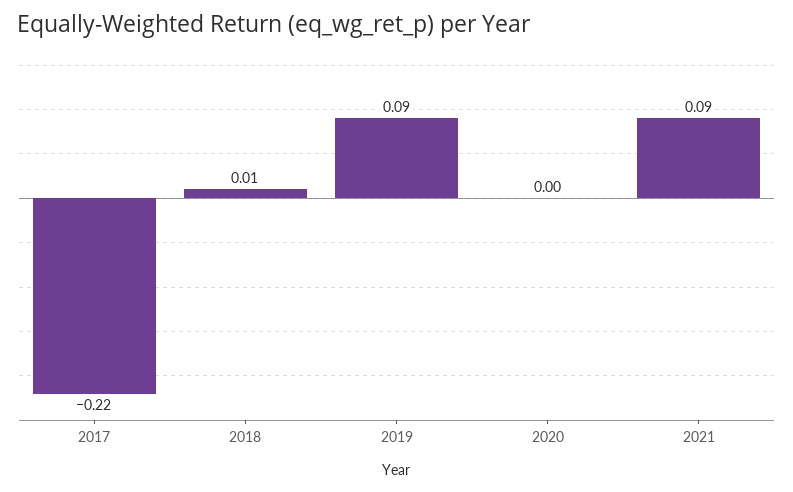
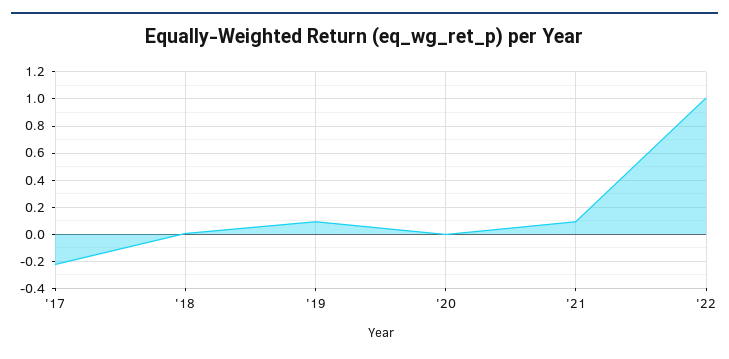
'22: none -> 1

